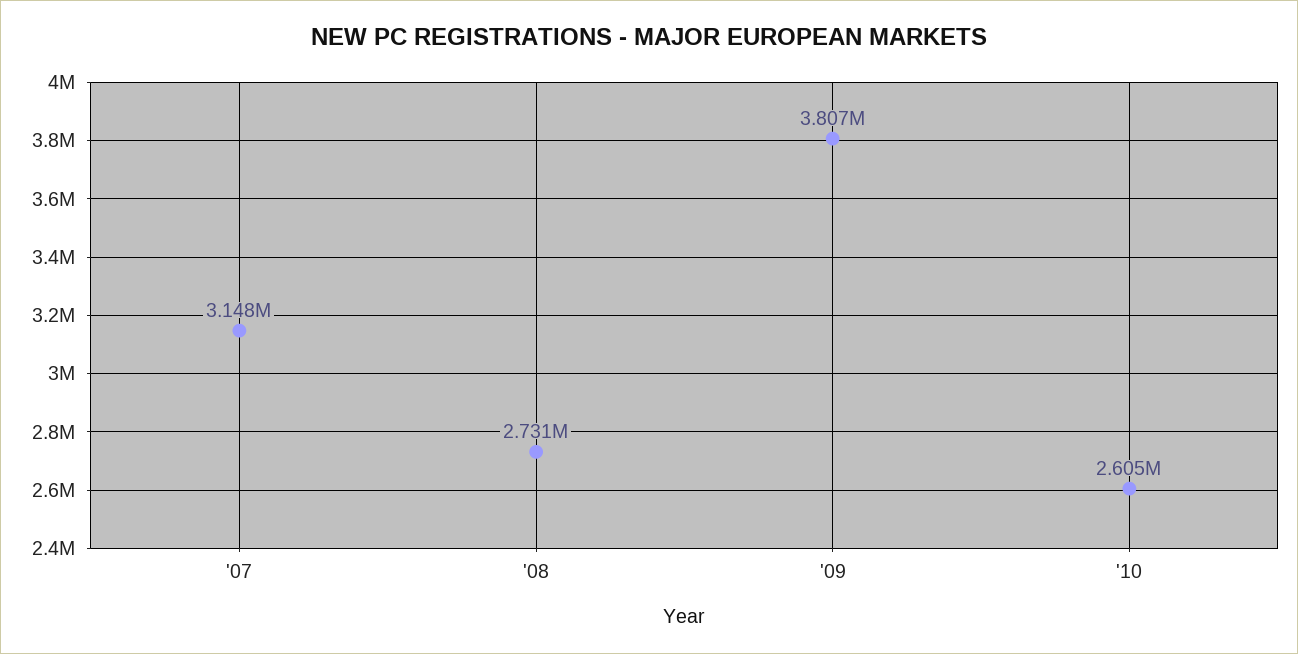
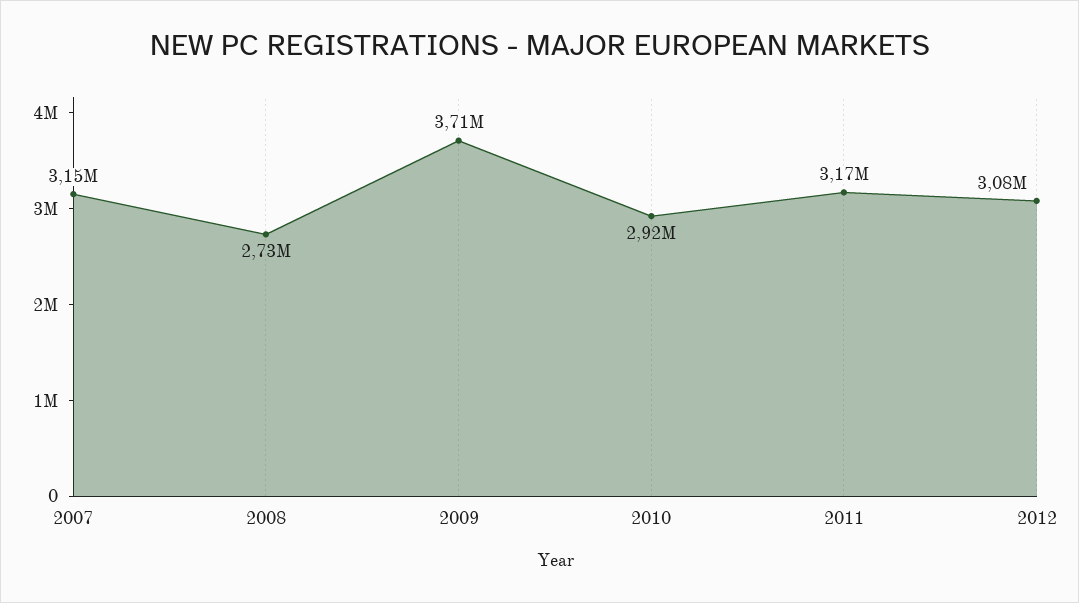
'09: 3807000 -> 3710000
'10: 2605000 -> 2920000
2011: none -> 3170000
2012: none -> 3080000

